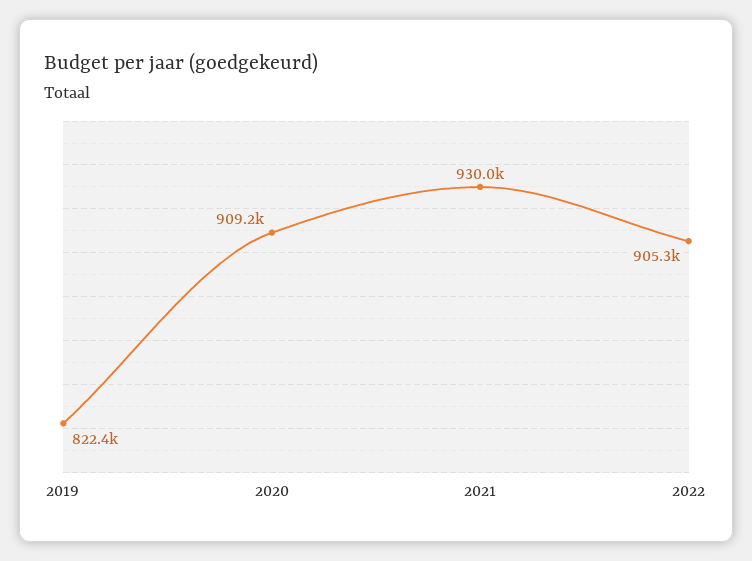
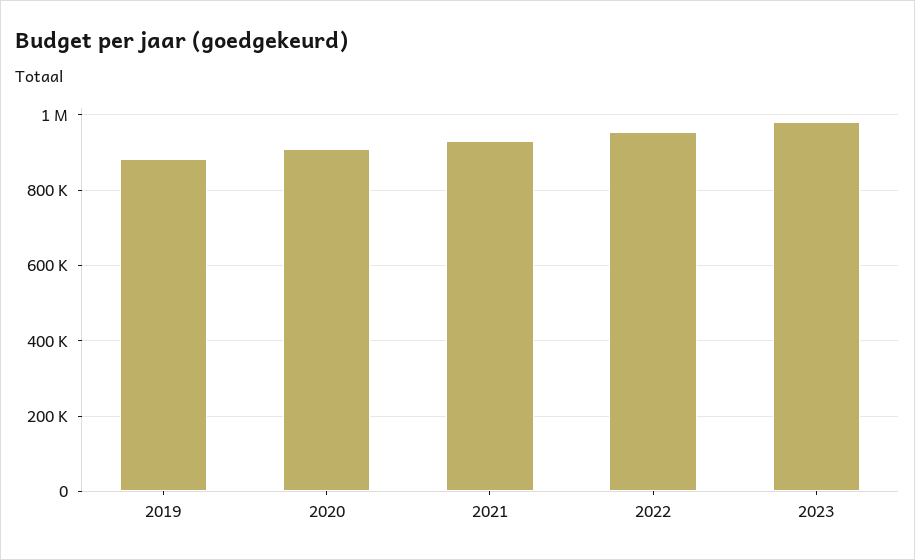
2019: 822400 -> 880000
2022: 905300 -> 960000
2023: none -> 980000

